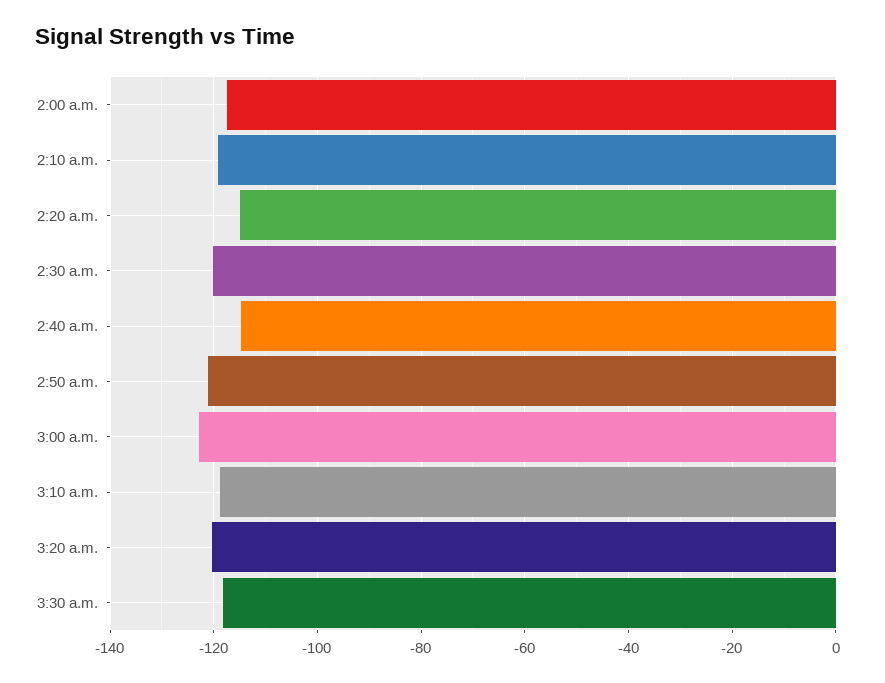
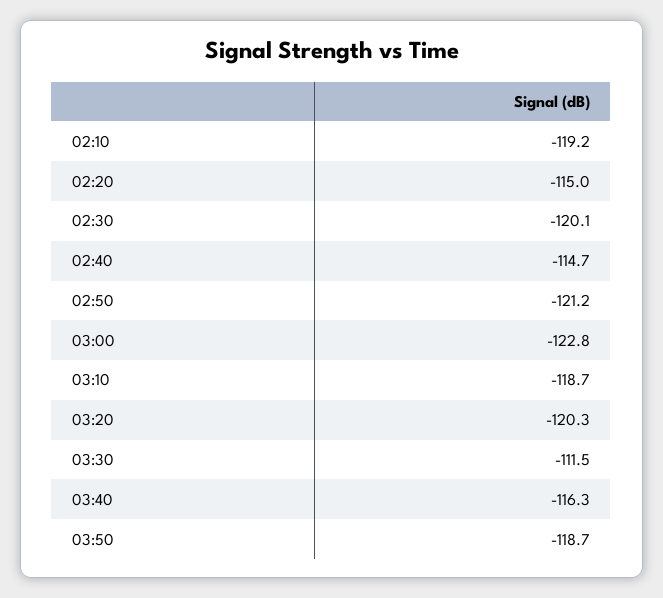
2:00 a.m.: -118 -> none
3:30 a.m.: -118 -> -111.5
03:40: none -> -116.3
03:50: none -> -118.7

